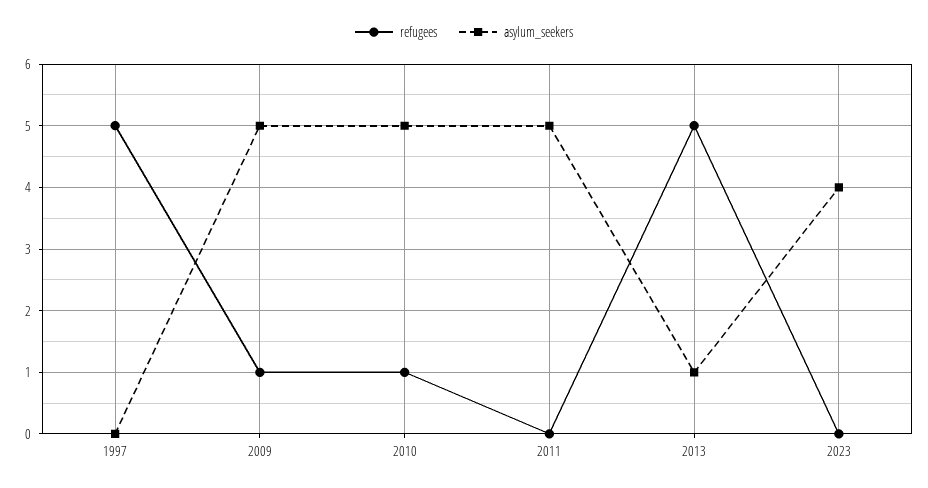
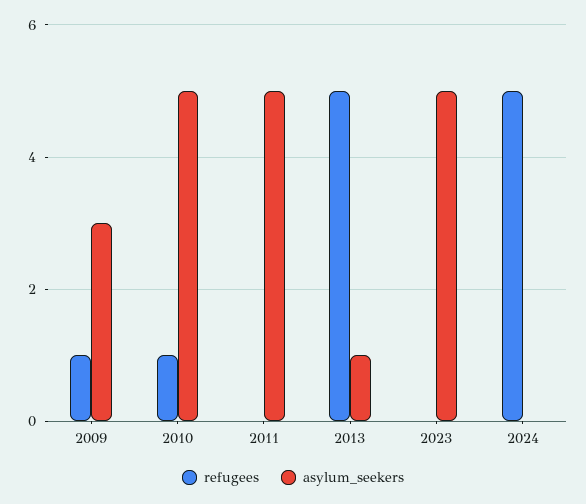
refugees, 1997: 5 -> none
asylum_seekers, 1997: 0 -> none
asylum_seekers, 2009: 5 -> 3
asylum_seekers, 2023: 4 -> 5
refugees, 2024: none -> 5
asylum_seekers, 2024: none -> 0

